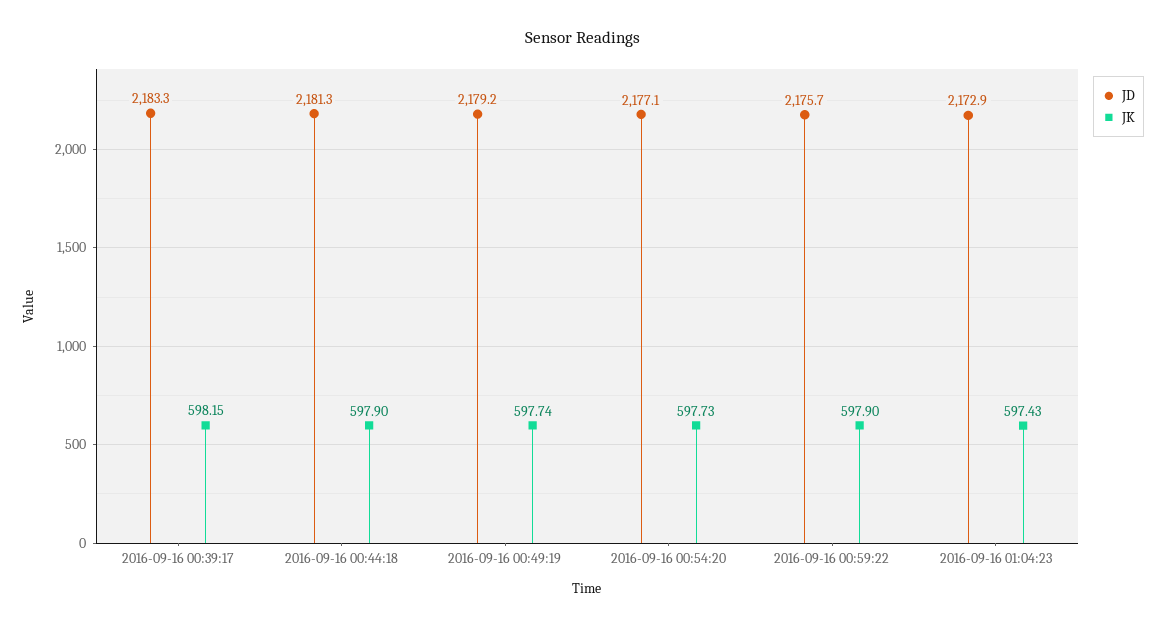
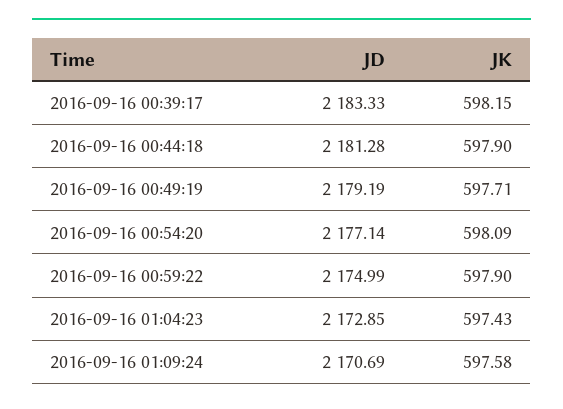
JK, 2016-09-16 00:49:19: 597.74 -> 597.71
JK, 2016-09-16 00:54:20: 597.73 -> 598.09
JD, 2016-09-16 00:59:22: 2175.7 -> 2174.99
JD, 2016-09-16 01:09:24: none -> 2170.69
JK, 2016-09-16 01:09:24: none -> 597.58

